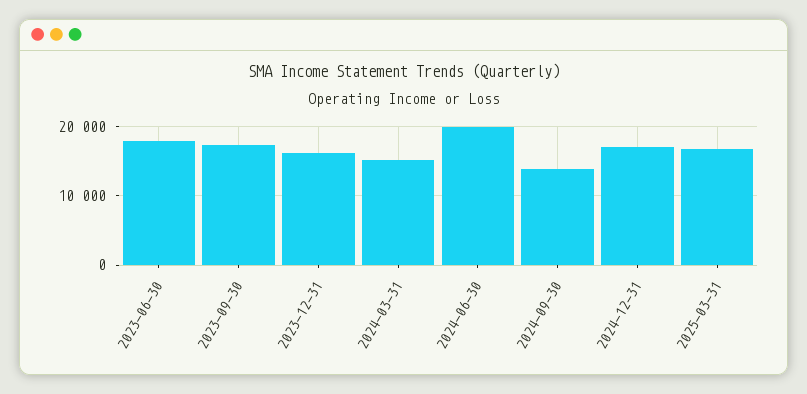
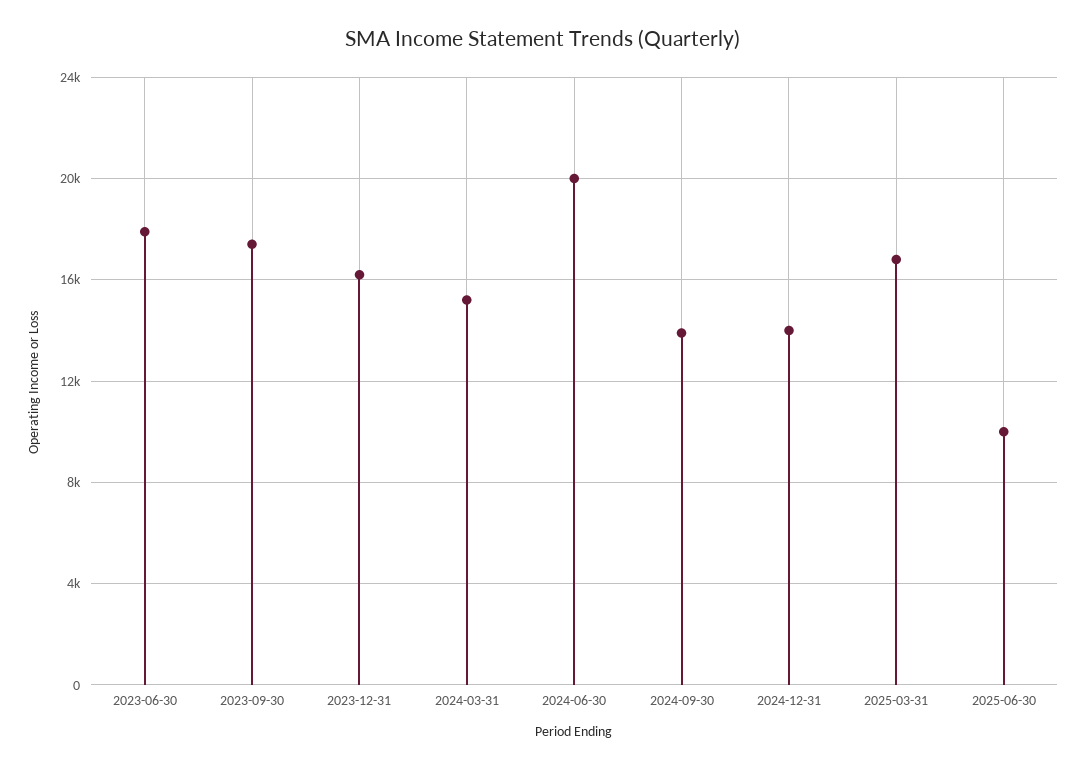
2024-12-31: 17000 -> 14000
2025-06-30: none -> 10000

